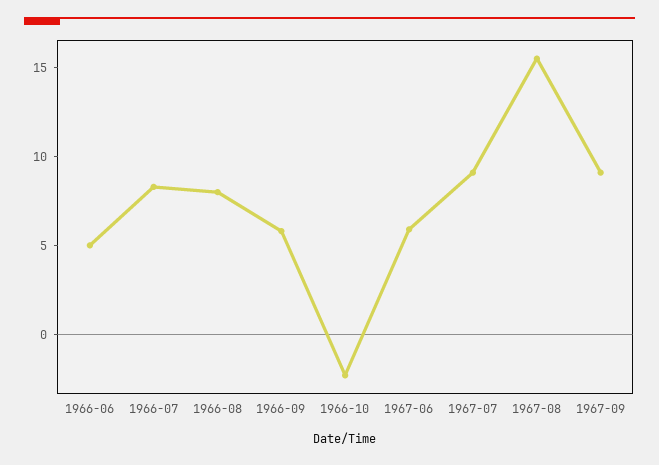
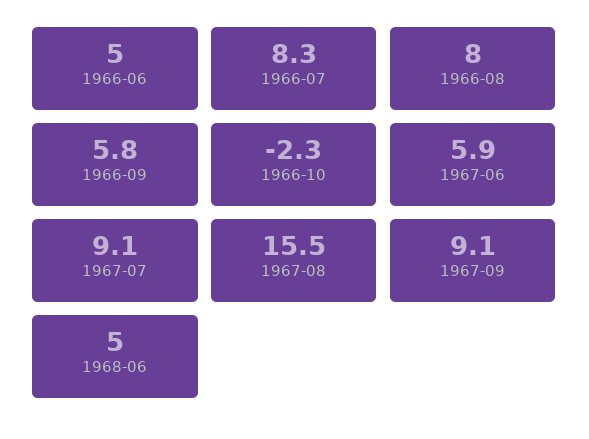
1968-06: none -> 5

